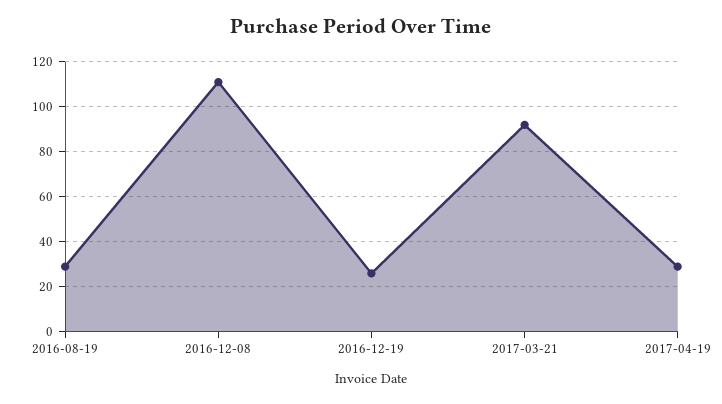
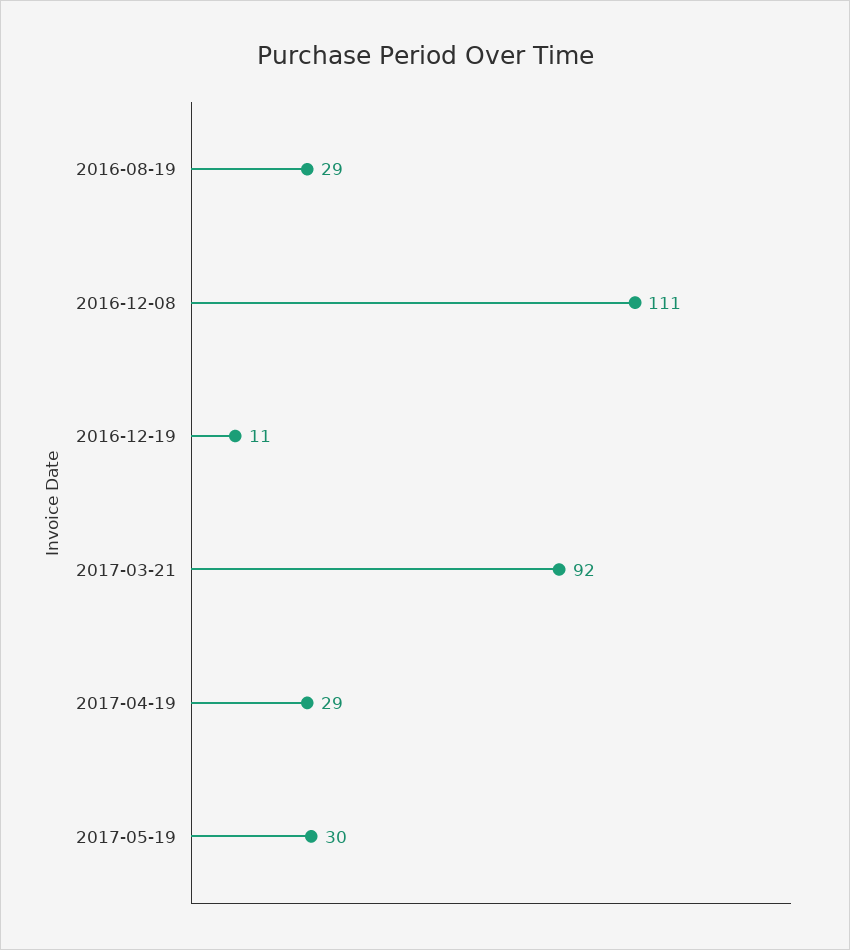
2016-12-19: 25 -> 11
2017-05-19: none -> 30

